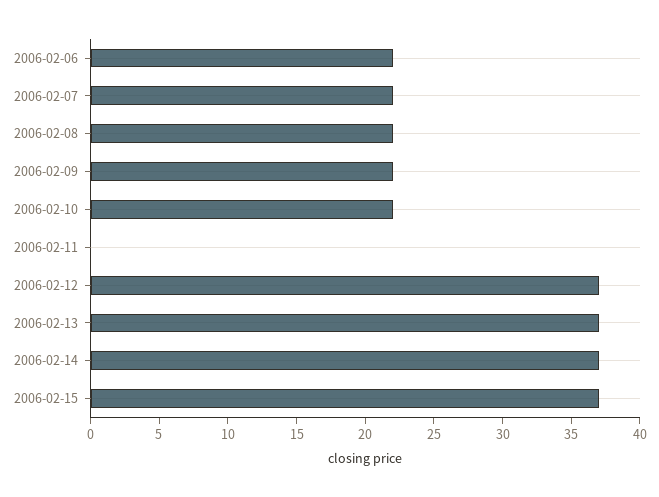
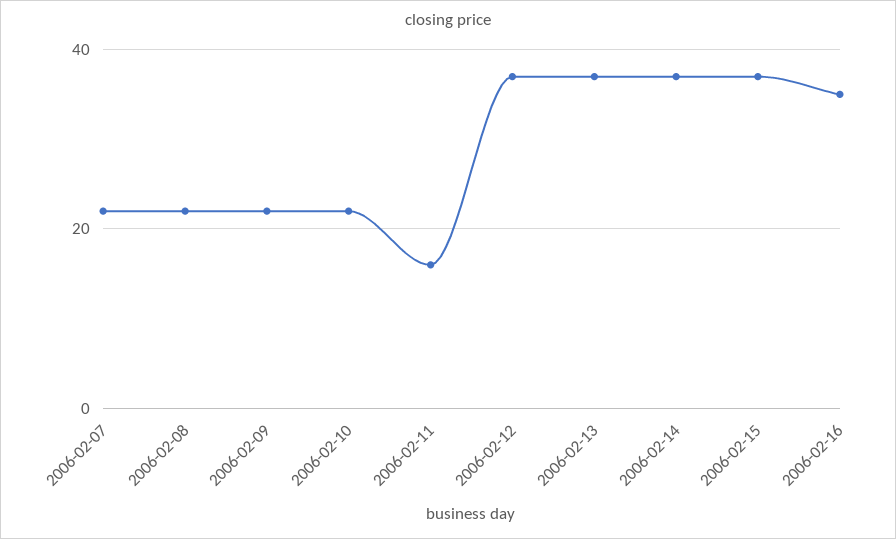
2006-02-06: 22 -> none
2006-02-11: 0 -> 15
2006-02-16: none -> 35

